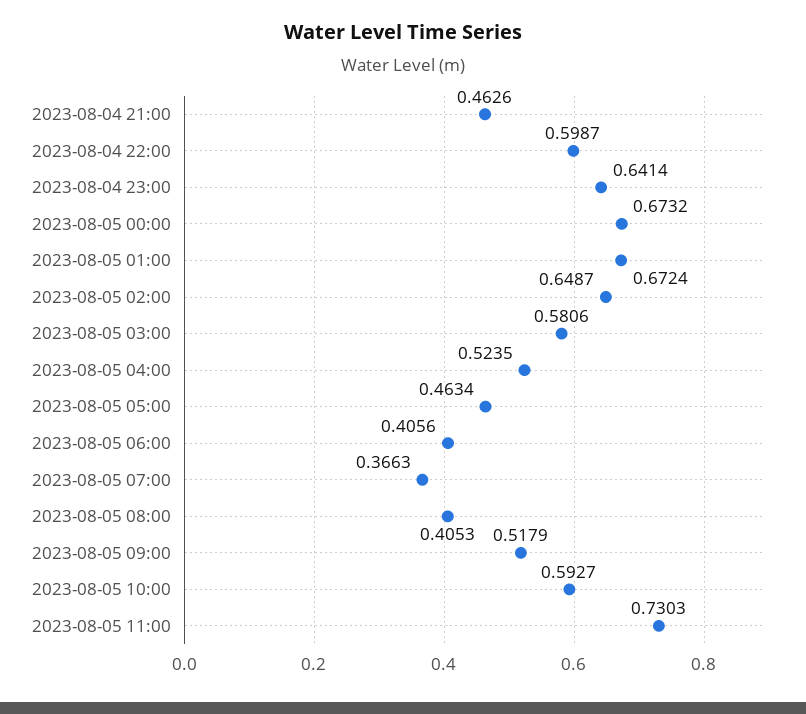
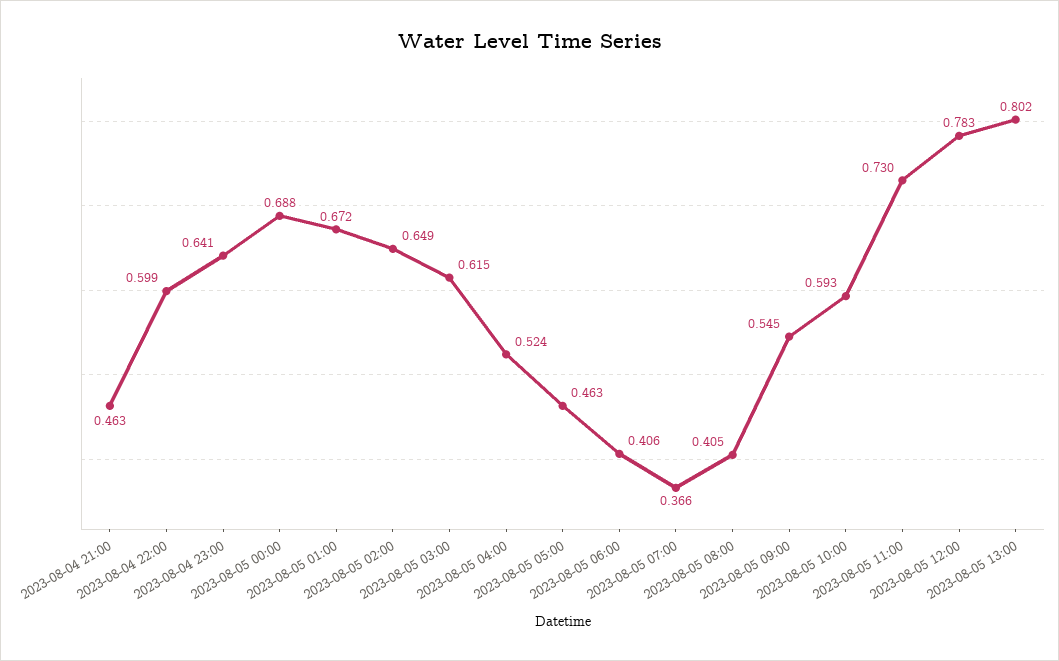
2023-08-05 00:00: 0.6732 -> 0.688
2023-08-05 03:00: 0.5806 -> 0.615
2023-08-05 09:00: 0.5179 -> 0.545
2023-08-05 12:00: none -> 0.783
2023-08-05 13:00: none -> 0.802

